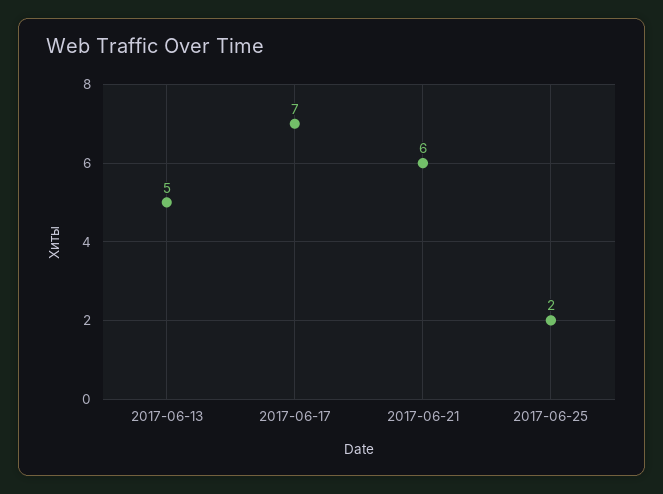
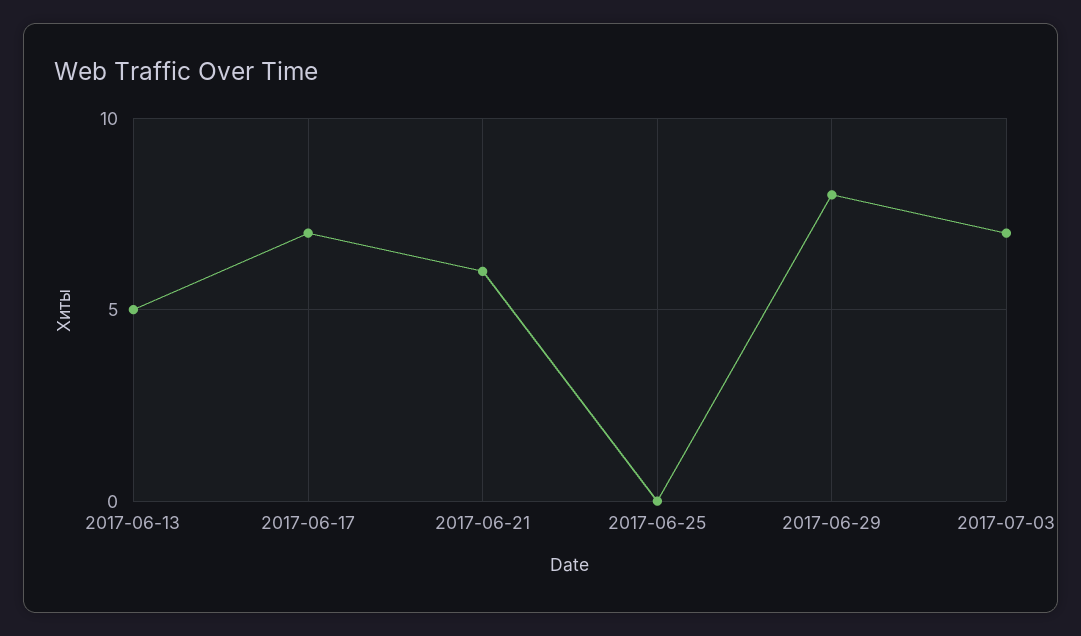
2017-06-25: 2 -> 0
2017-06-29: none -> 8
2017-07-03: none -> 7

